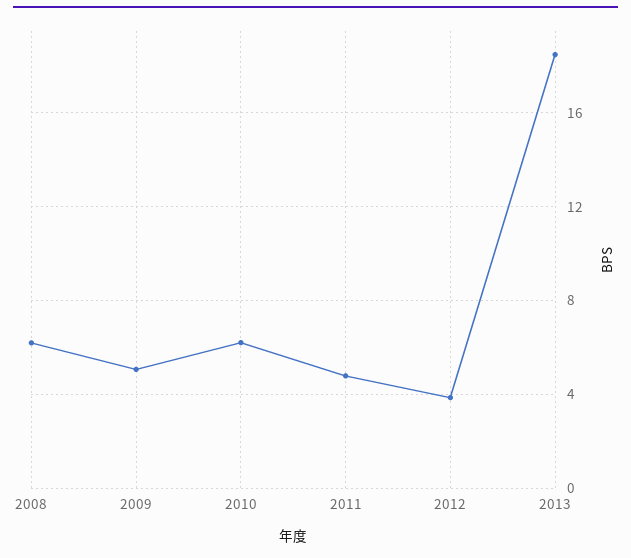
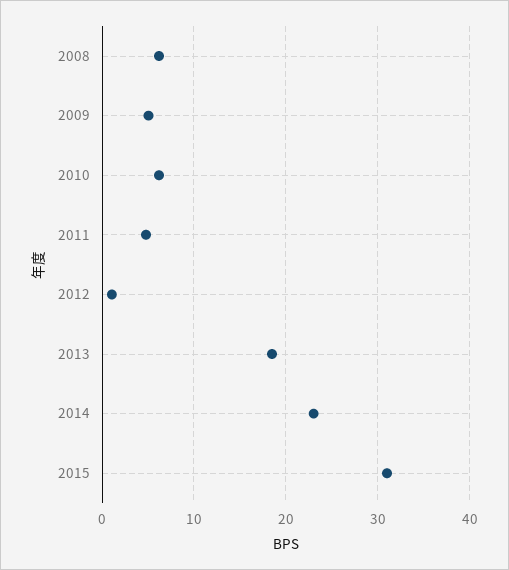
2012: 4 -> 1
2014: none -> 23
2015: none -> 31

